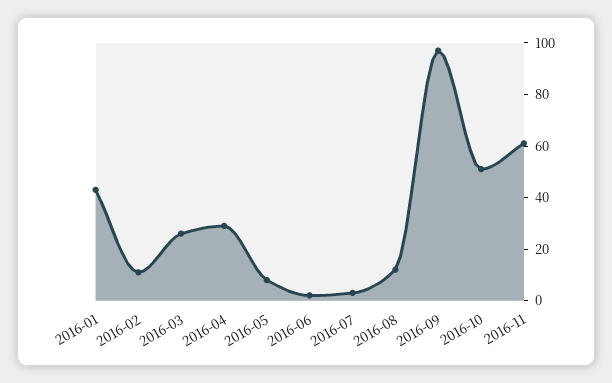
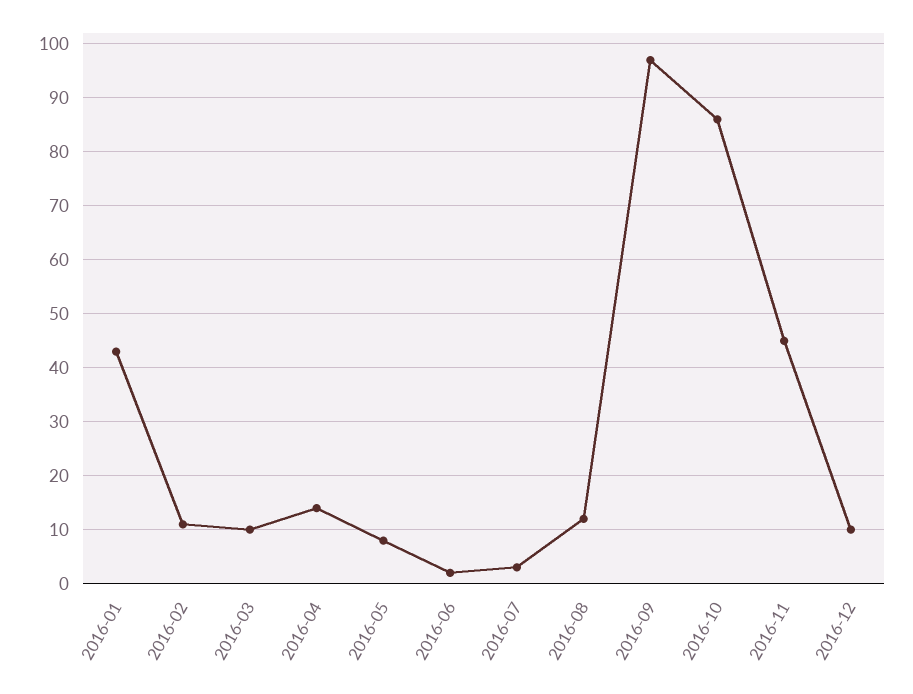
2016-03: 25 -> 10
2016-04: 30 -> 15
2016-10: 50 -> 85
2016-11: 60 -> 45
2016-12: none -> 10

